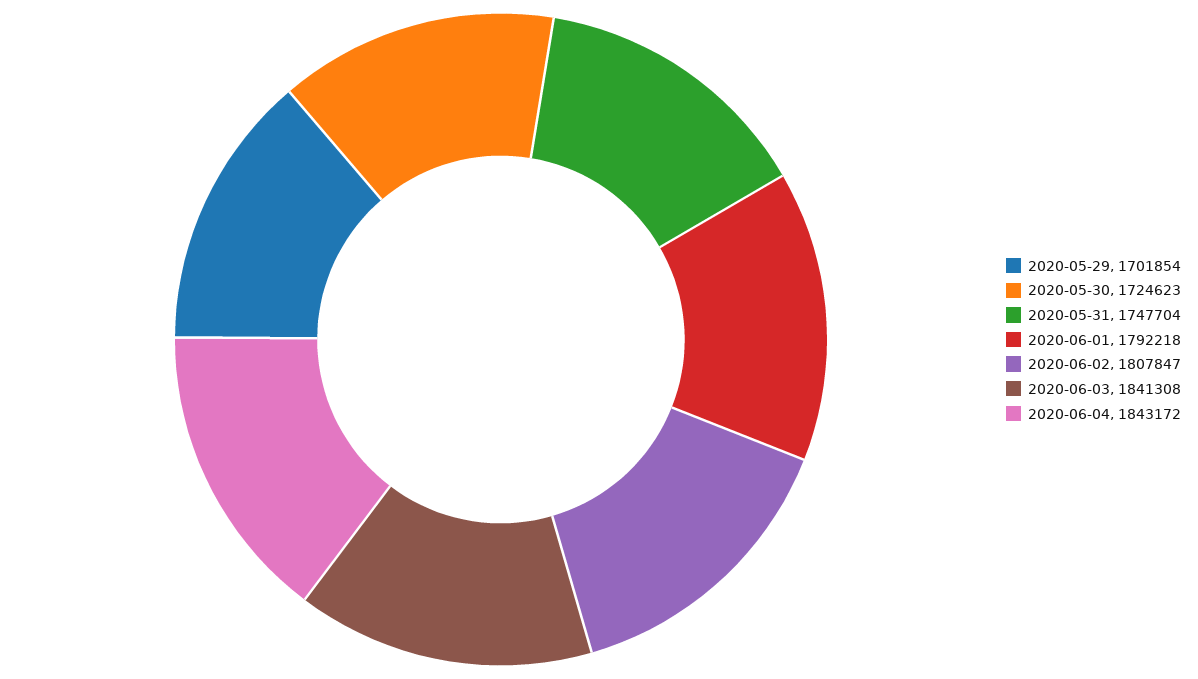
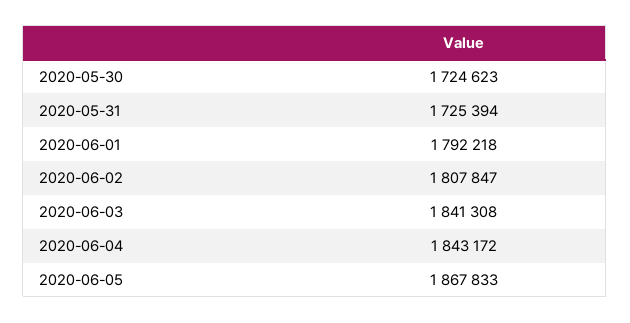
2020-05-29: 1701854 -> none
2020-05-31: 1747704 -> 1725394
2020-06-05: none -> 1867833

